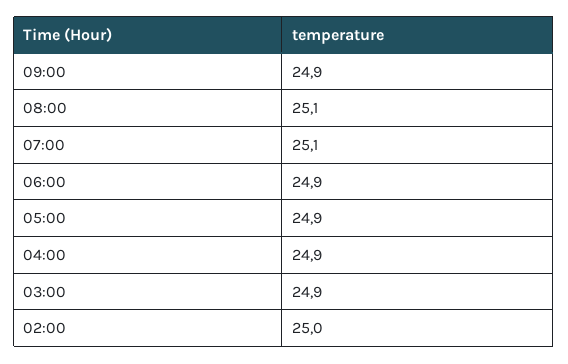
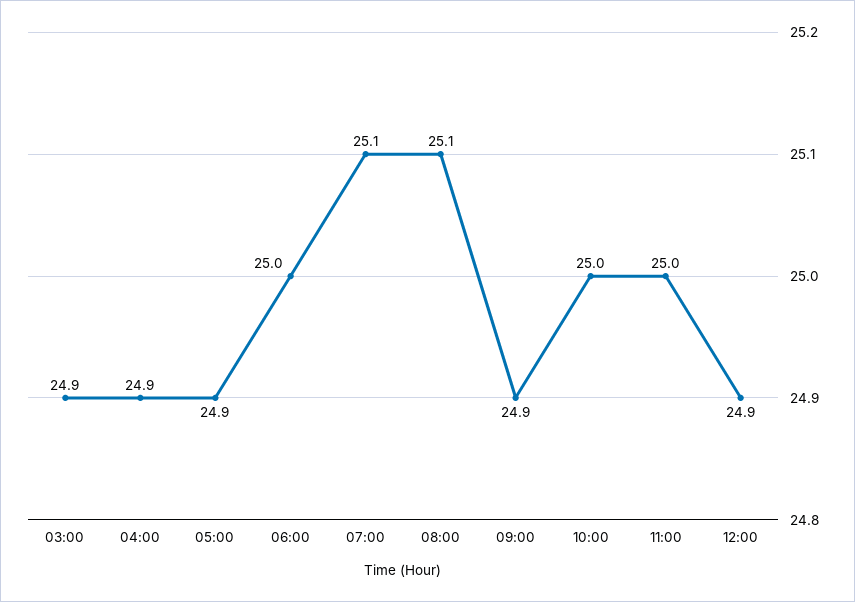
06:00: 24.9 -> 25
02:00: 25 -> none
10:00: none -> 25
11:00: none -> 25
12:00: none -> 24.9

